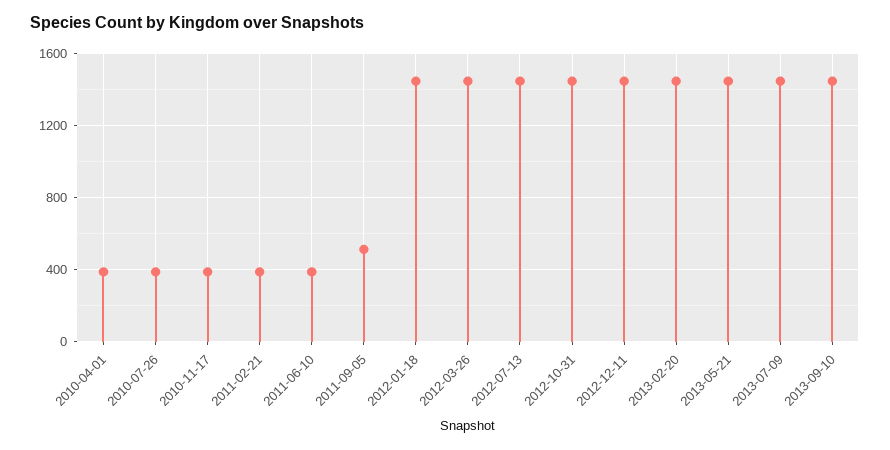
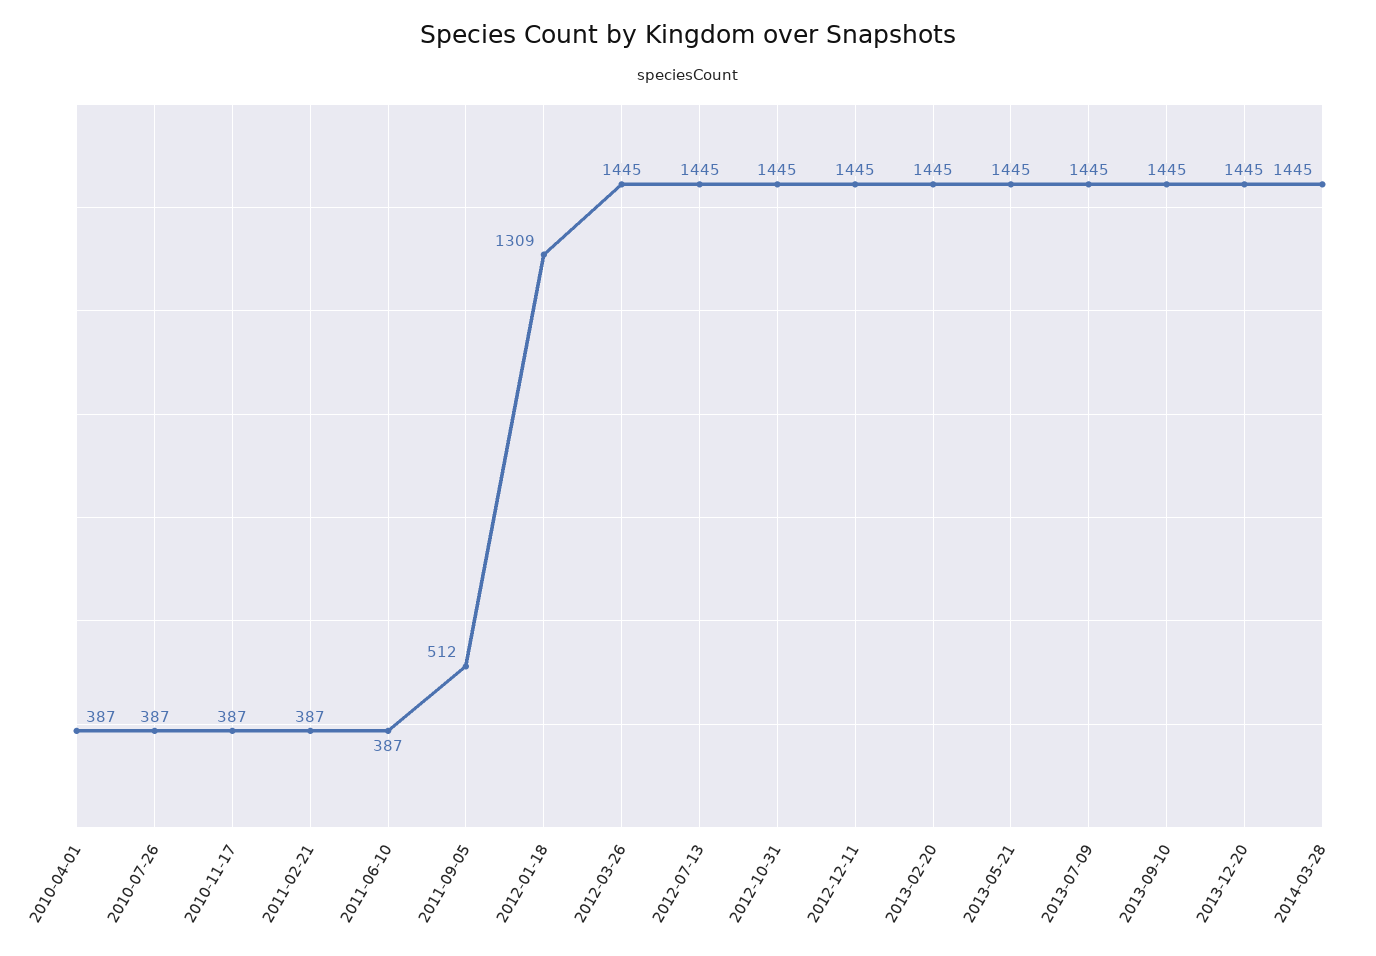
2012-01-18: 1450 -> 1309
2013-12-20: none -> 1445
2014-03-28: none -> 1445

